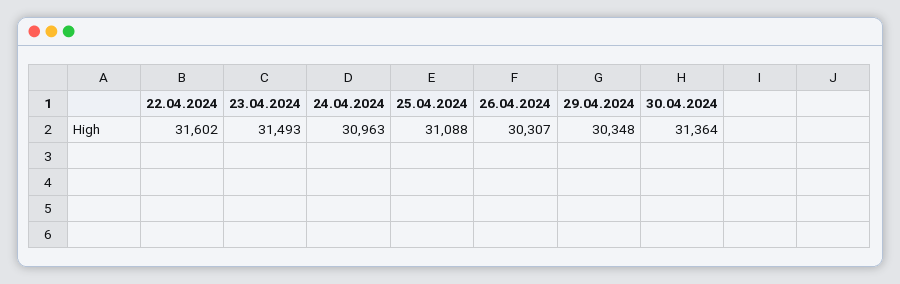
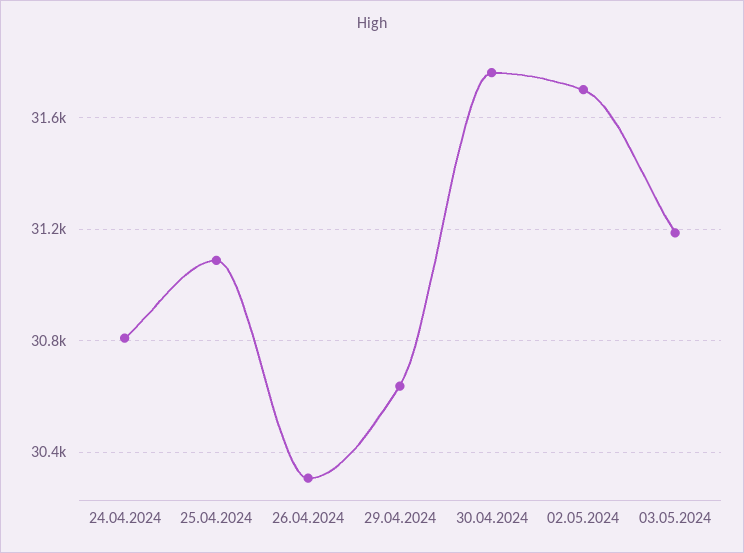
22.04.2024: 31602 -> none
23.04.2024: 31493 -> none
24.04.2024: 30963 -> 30800
29.04.2024: 30348 -> 30650
30.04.2024: 31364 -> 31750
02.05.2024: none -> 31700
03.05.2024: none -> 31200

